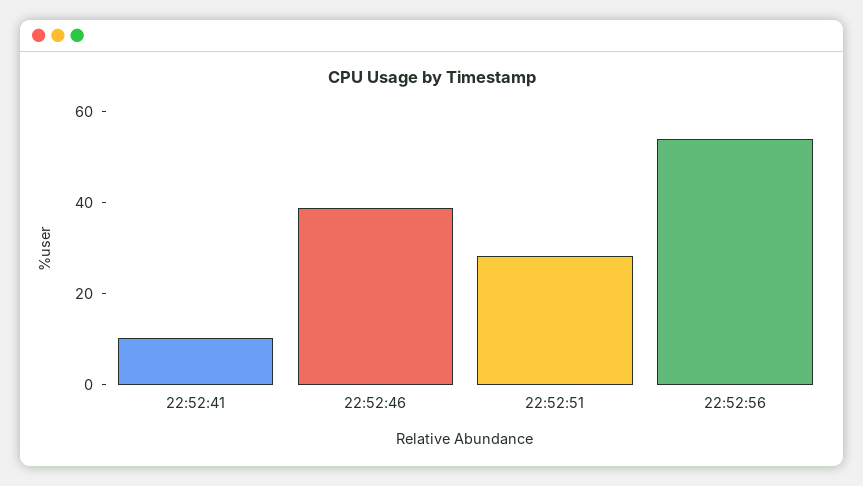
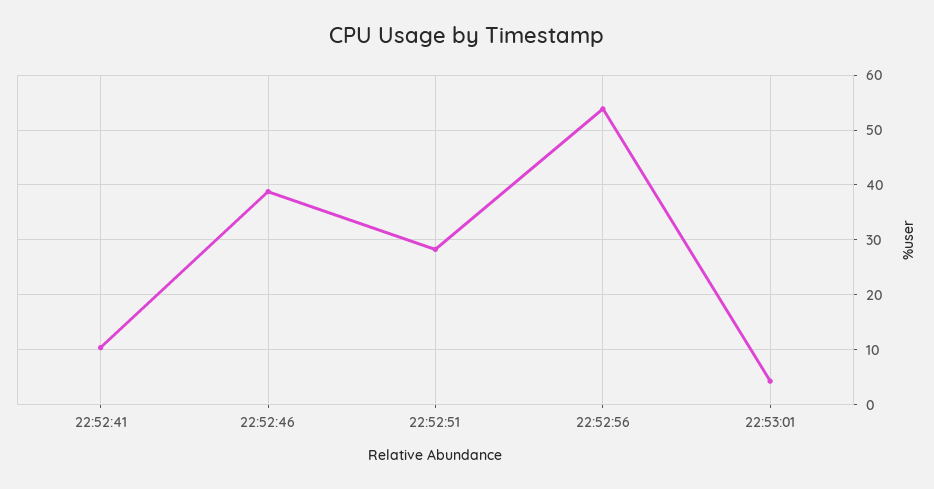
22:53:01: none -> 4

